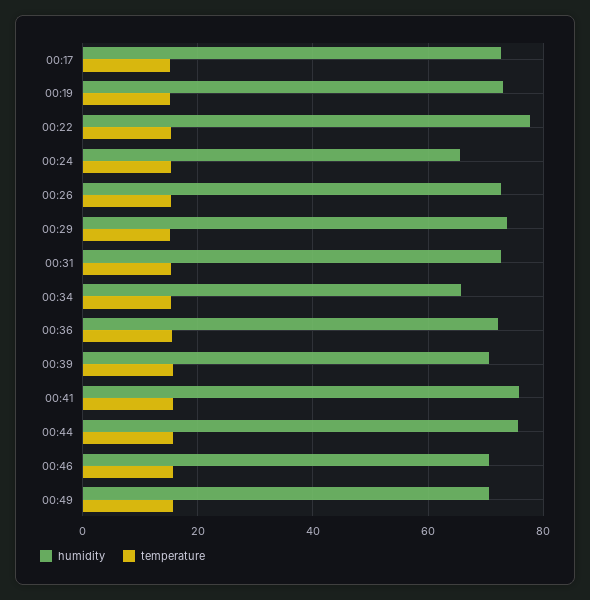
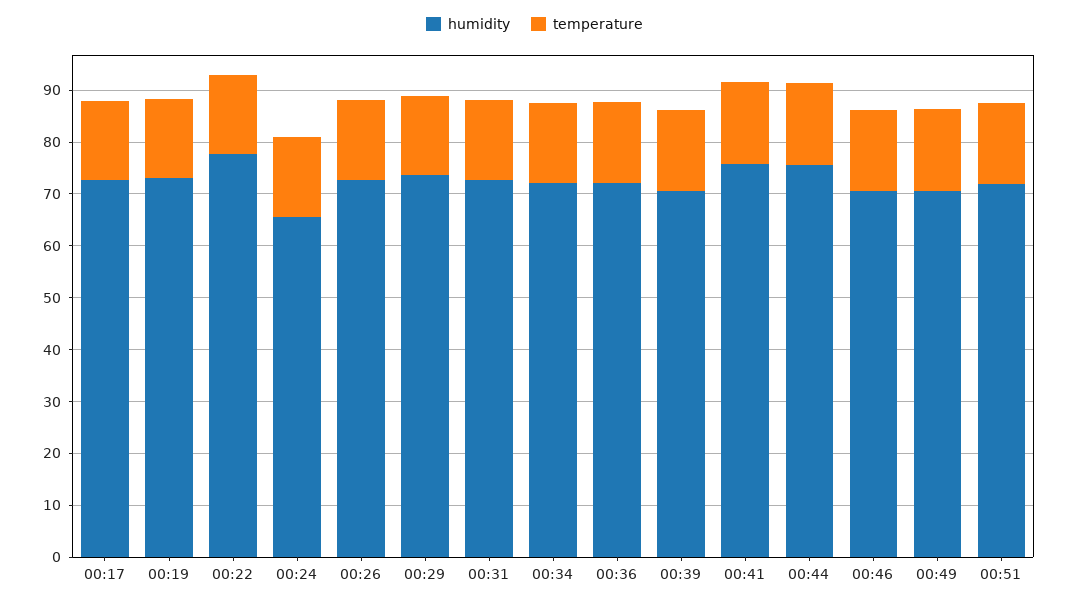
humidity, 00:34: 66 -> 72
humidity, 00:51: none -> 72
temperature, 00:51: none -> 16

